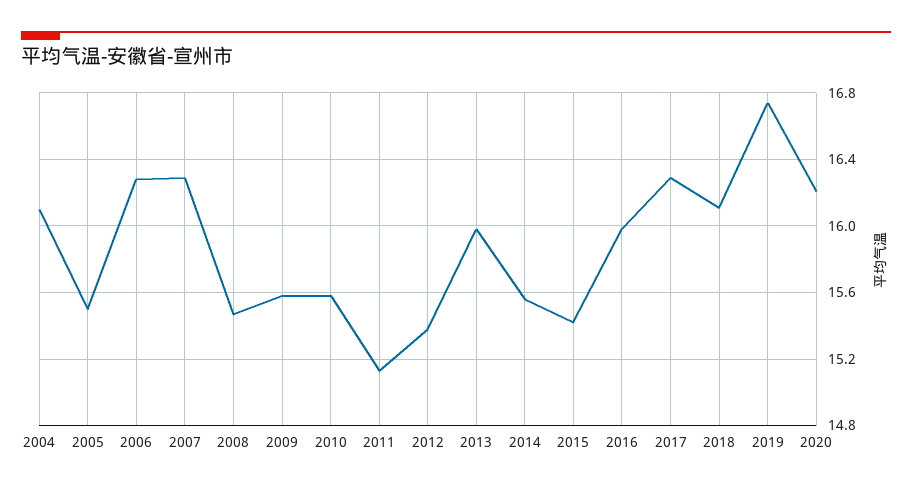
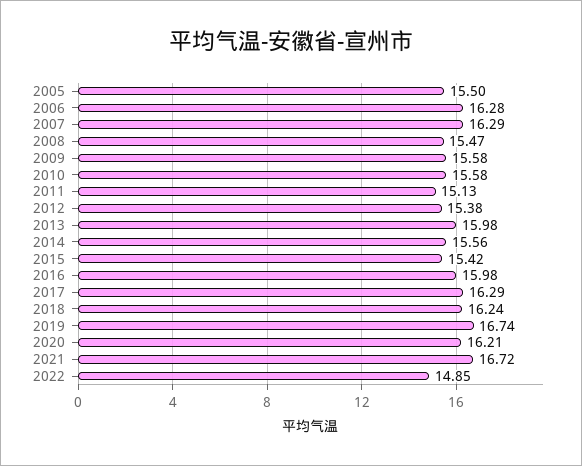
2004: 16.1 -> none
2018: 16.1 -> 16.24
2021: none -> 16.72
2022: none -> 14.85

